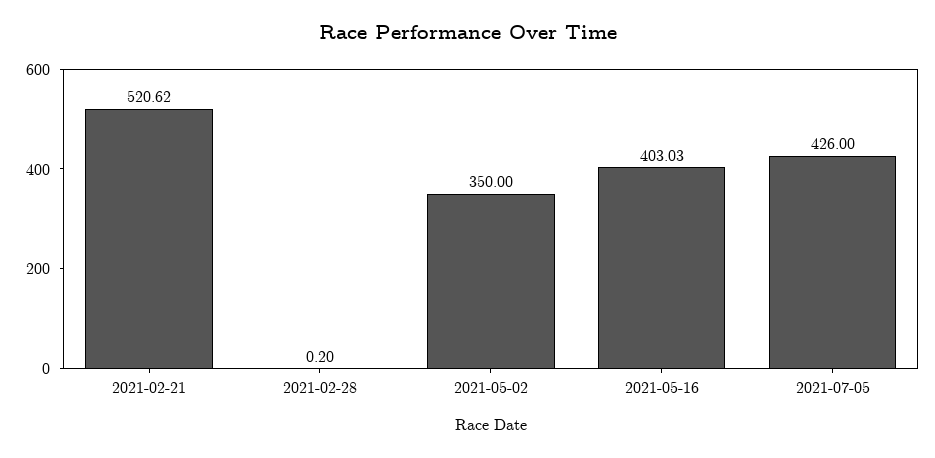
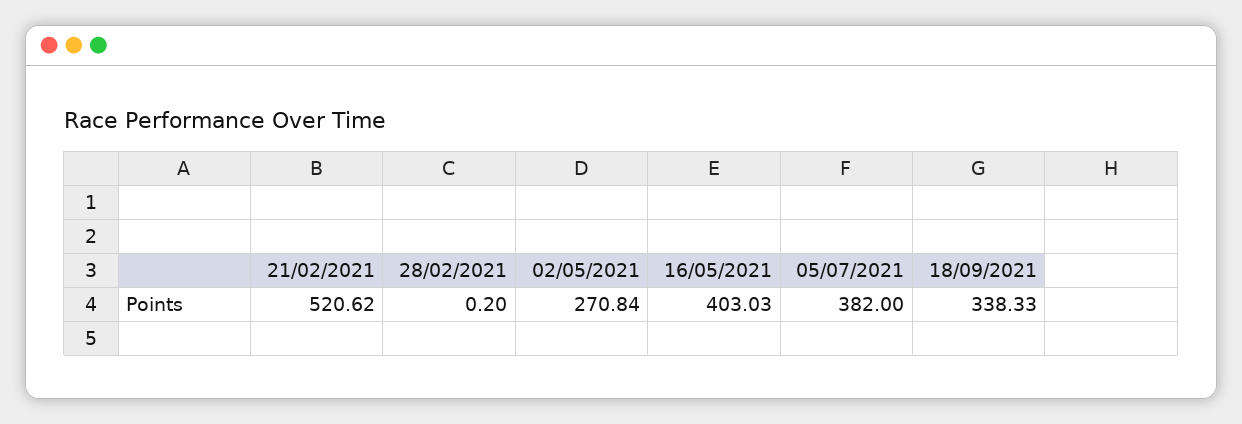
2021-05-02: 350 -> 270.84
2021-07-05: 426 -> 382
18/09/2021: none -> 338.33

